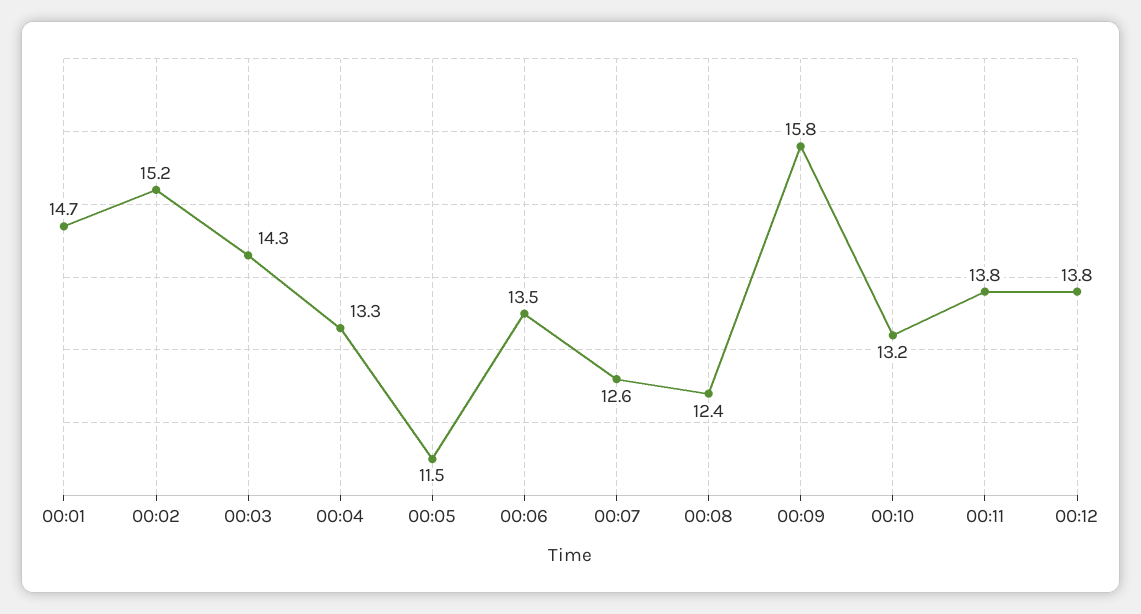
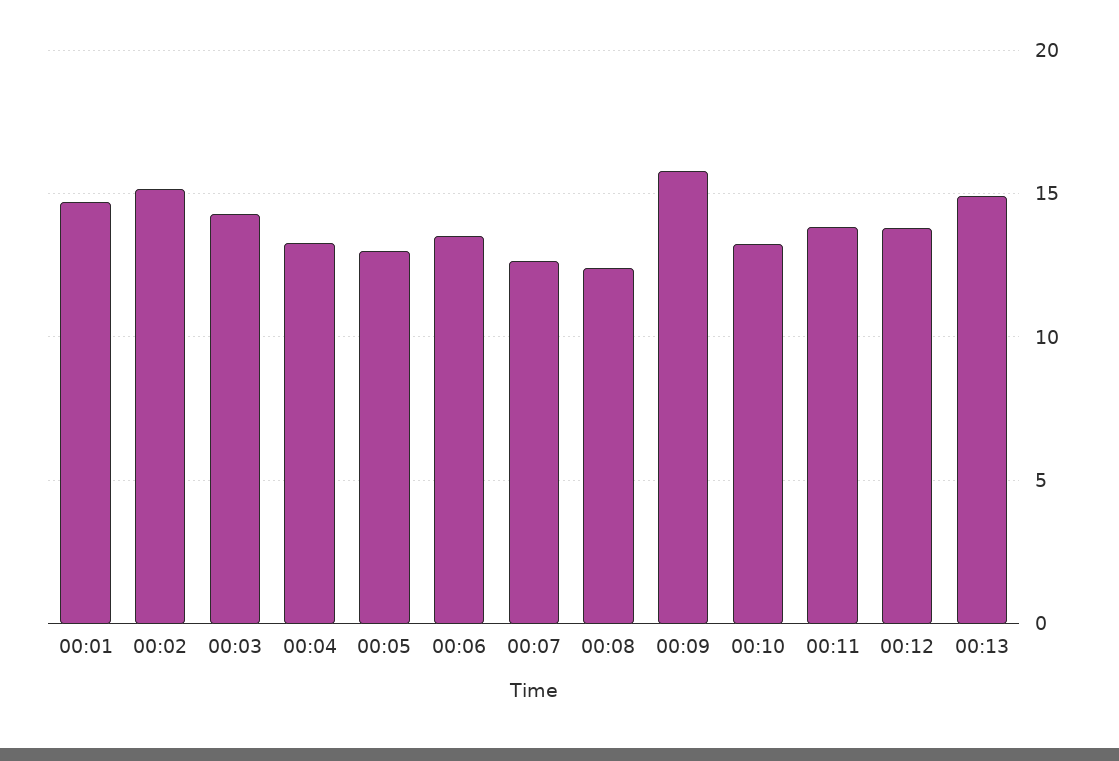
00:05: 11.5 -> 13
00:13: none -> 15

